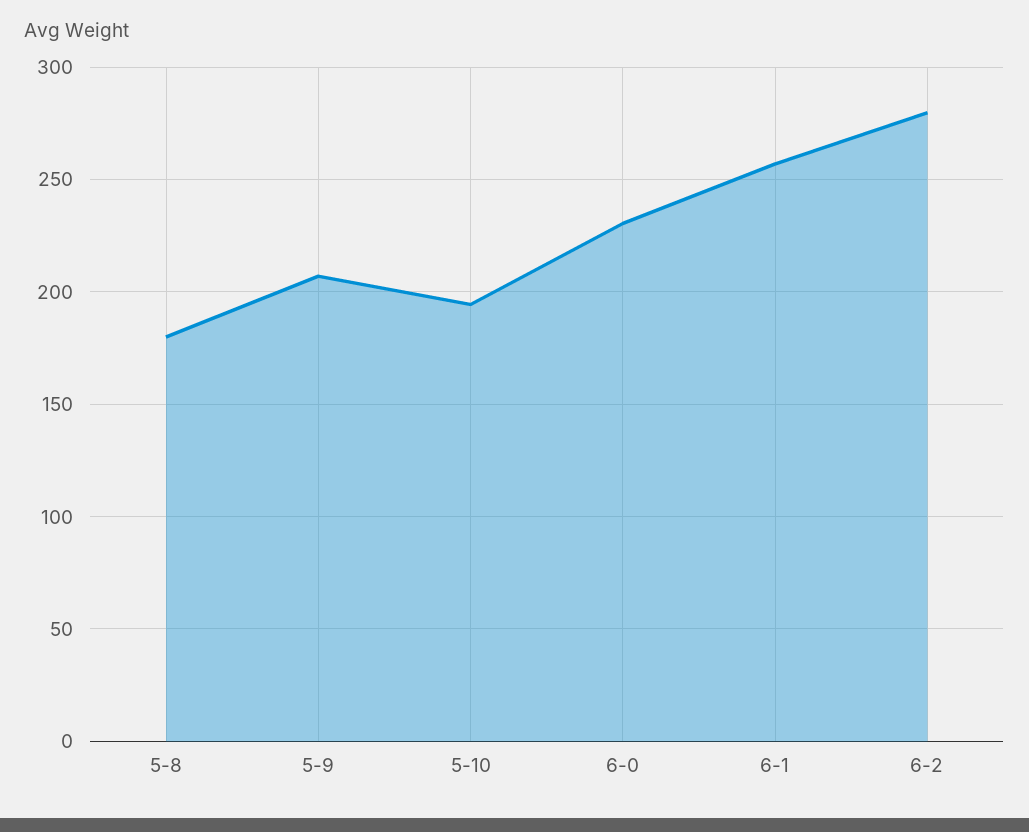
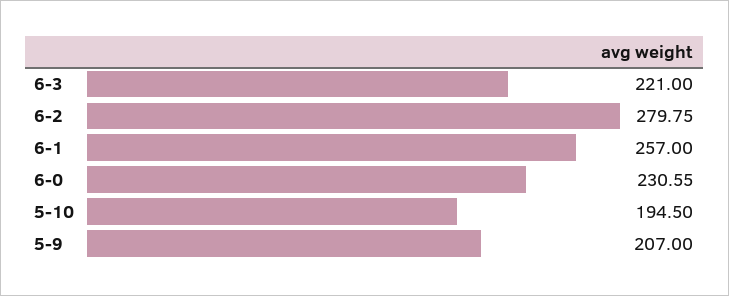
5-8: 180 -> none
6-3: none -> 221

